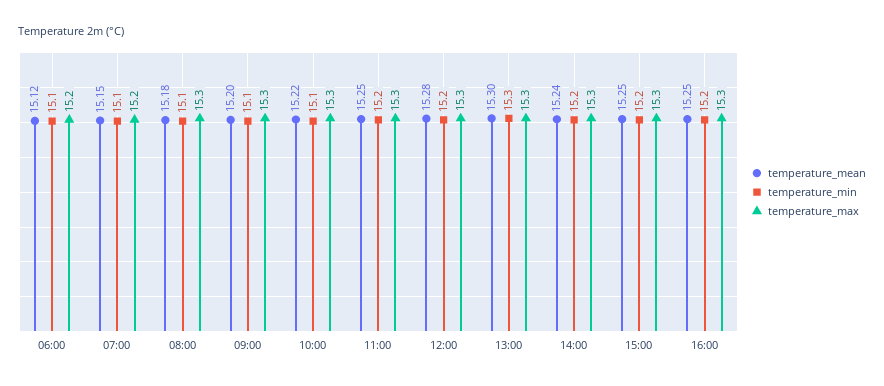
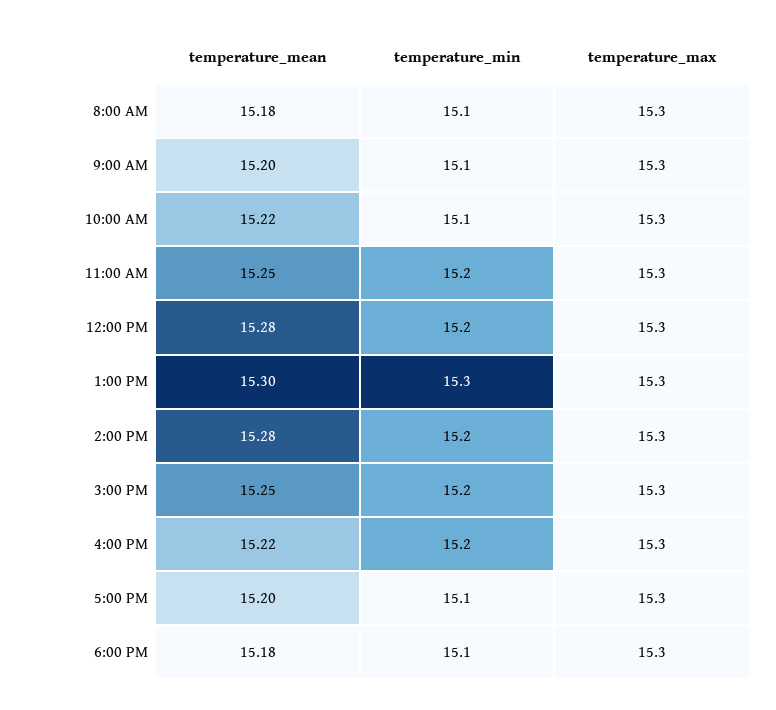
temperature_mean, 06:00: 15.12 -> none
temperature_min, 06:00: 15.1 -> none
temperature_max, 06:00: 15.2 -> none
temperature_mean, 07:00: 15.15 -> none
temperature_min, 07:00: 15.1 -> none
temperature_max, 07:00: 15.2 -> none
temperature_mean, 14:00: 15.24 -> 15.28
temperature_mean, 16:00: 15.25 -> 15.22
temperature_mean, 5:00 PM: none -> 15.2
temperature_min, 5:00 PM: none -> 15.1
temperature_max, 5:00 PM: none -> 15.3
temperature_mean, 6:00 PM: none -> 15.18
temperature_min, 6:00 PM: none -> 15.1
temperature_max, 6:00 PM: none -> 15.3

